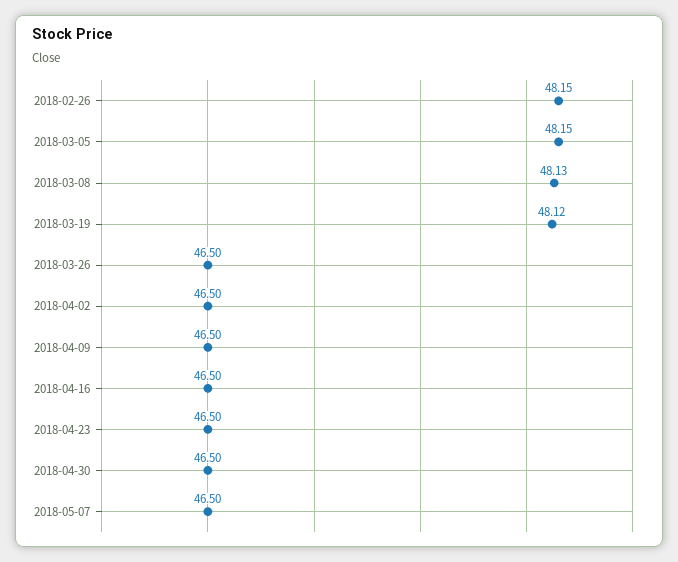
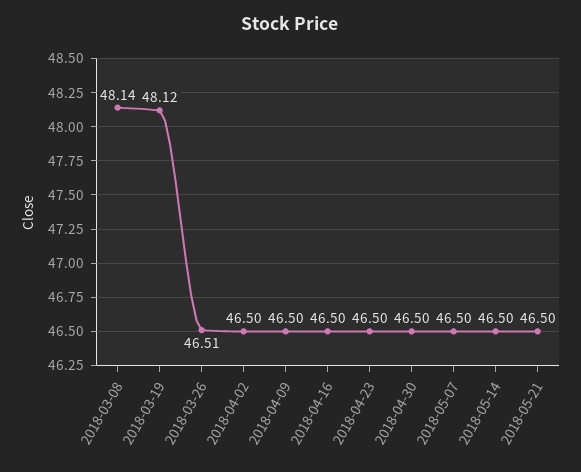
2018-02-26: 48.15 -> none
2018-03-05: 48.15 -> none
2018-03-08: 48.13 -> 48.14
2018-03-26: 46.5 -> 46.51
2018-05-14: none -> 46.5
2018-05-21: none -> 46.5

